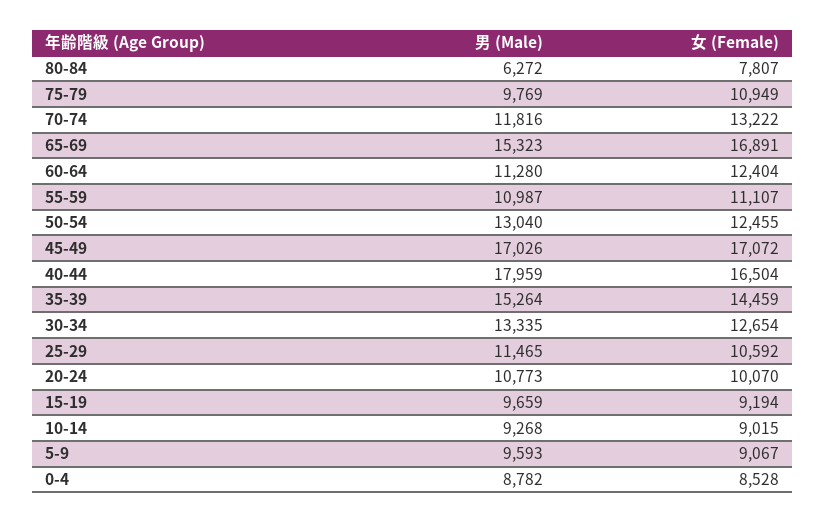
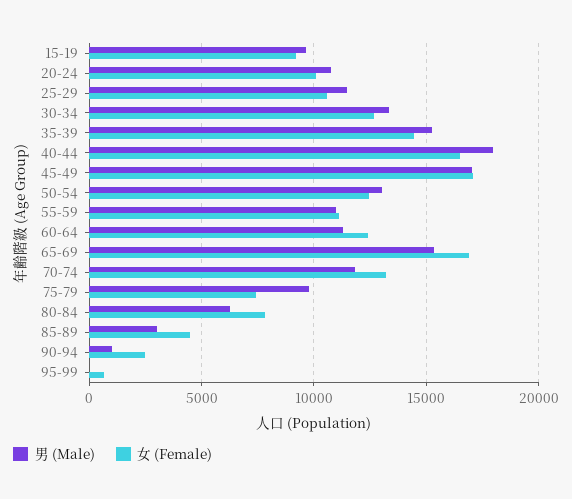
女 (Female), 75-79: 10949 -> 7500
男 (Male), 10-14: 9268 -> none
女 (Female), 10-14: 9015 -> none
男 (Male), 5-9: 9593 -> none
女 (Female), 5-9: 9067 -> none
男 (Male), 0-4: 8782 -> none
女 (Female), 0-4: 8528 -> none
男 (Male), 85-89: none -> 3000
女 (Female), 85-89: none -> 4500
男 (Male), 90-94: none -> 1000
女 (Female), 90-94: none -> 2500
男 (Male), 95-99: none -> 0
女 (Female), 95-99: none -> 500

